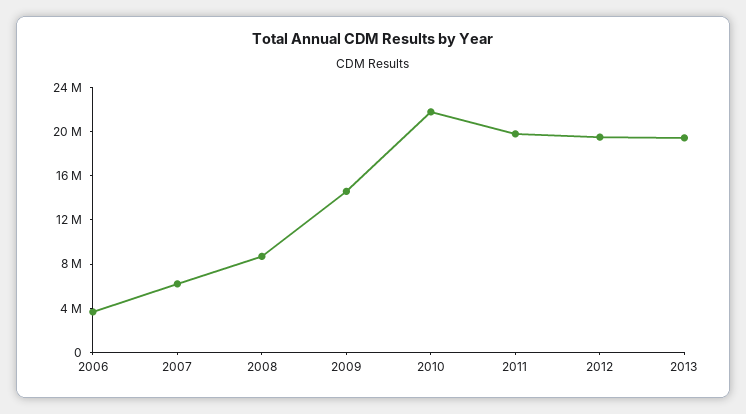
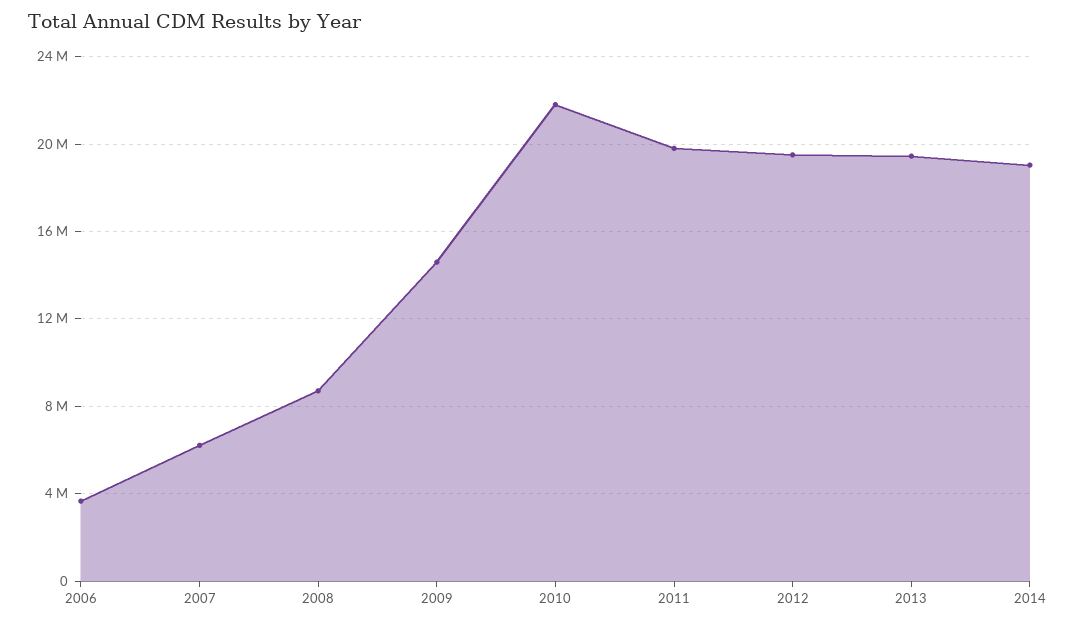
2014: none -> 19000000

